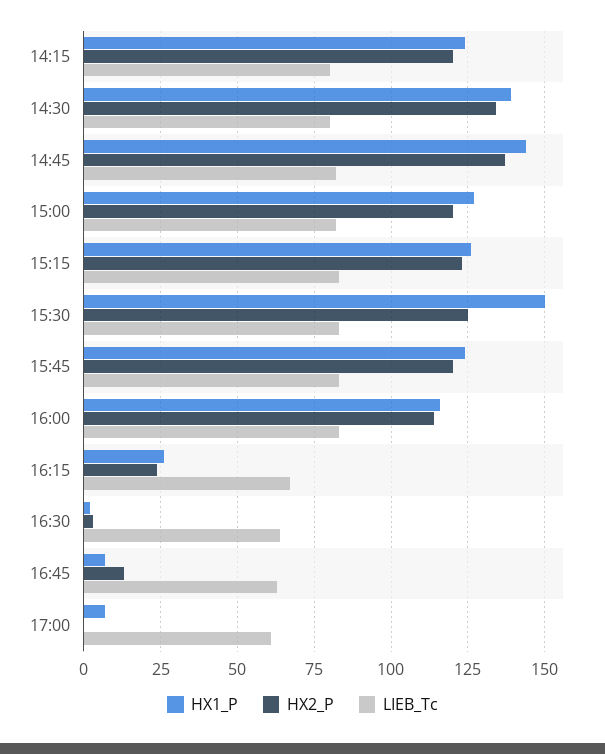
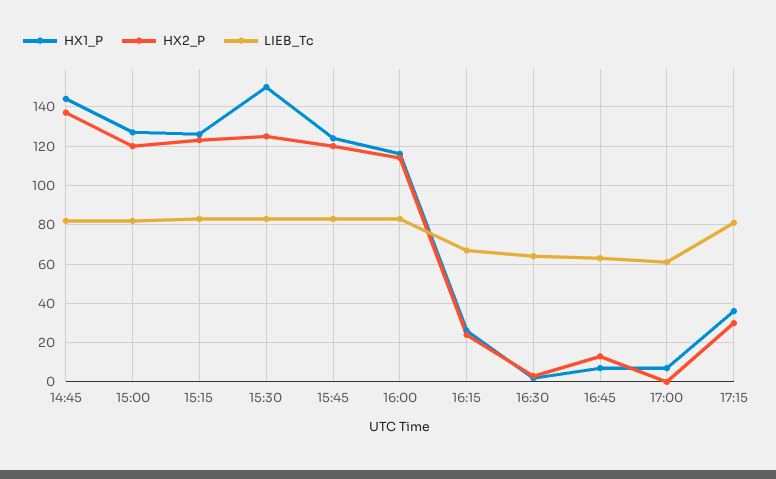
HX1_P, 14:15: 125 -> none
HX2_P, 14:15: 120 -> none
LIEB_Tc, 14:15: 80 -> none
HX1_P, 14:30: 140 -> none
HX2_P, 14:30: 135 -> none
LIEB_Tc, 14:30: 80 -> none
HX1_P, 17:15: none -> 35
HX2_P, 17:15: none -> 30
LIEB_Tc, 17:15: none -> 80

